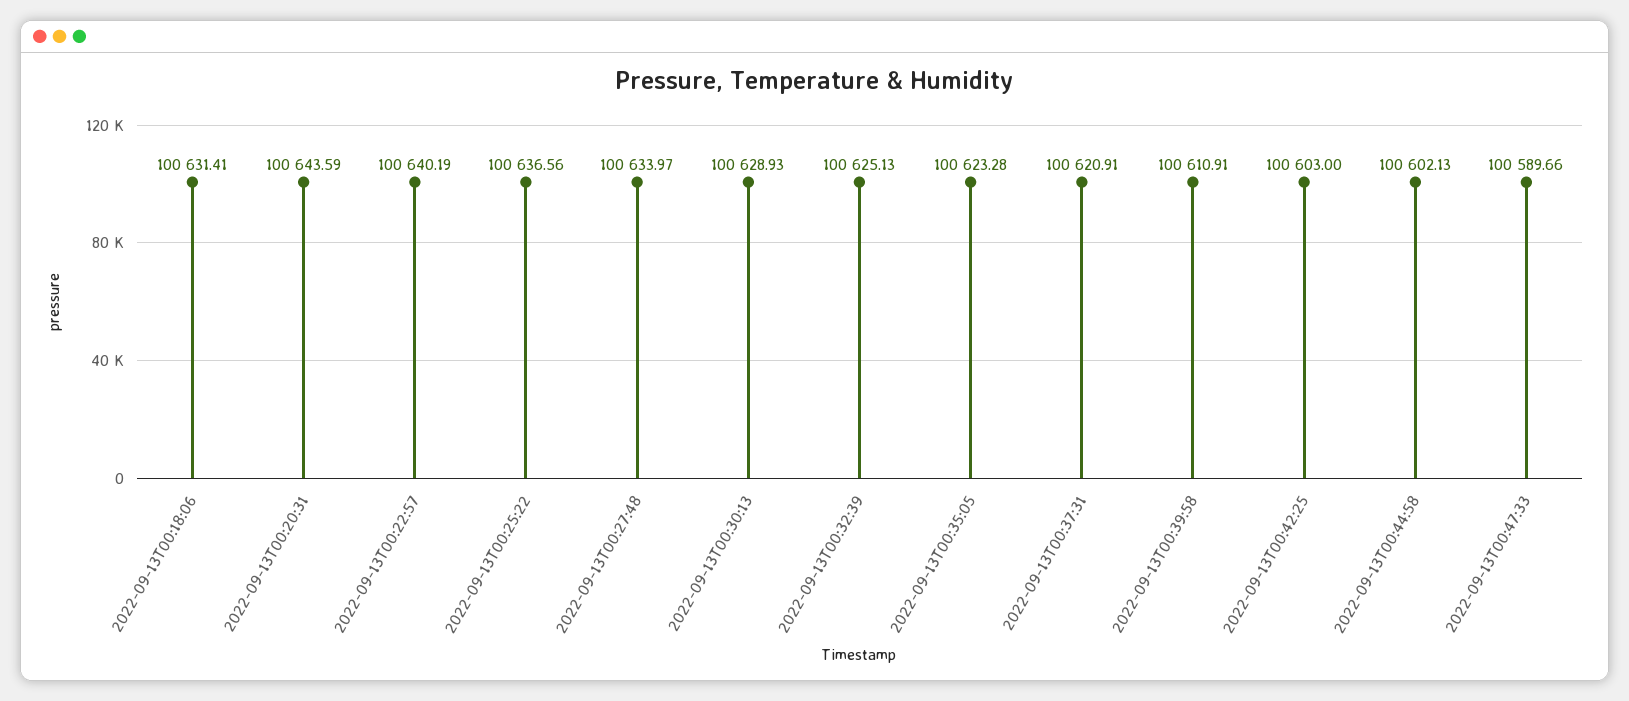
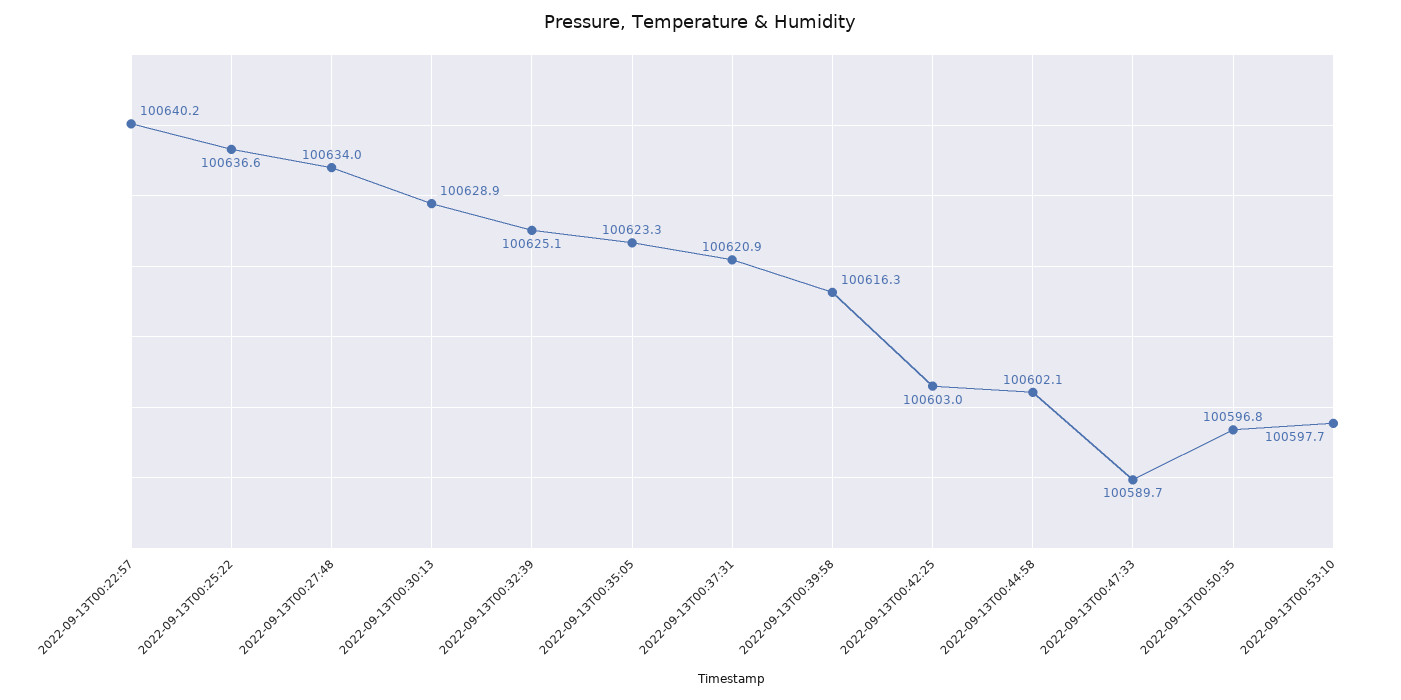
2022-09-13T00:18:06: 100631.41 -> none
2022-09-13T00:20:31: 100643.59 -> none
2022-09-13T00:39:58: 100610.91 -> 100616.3
2022-09-13T00:50:35: none -> 100596.8
2022-09-13T00:53:10: none -> 100597.7

